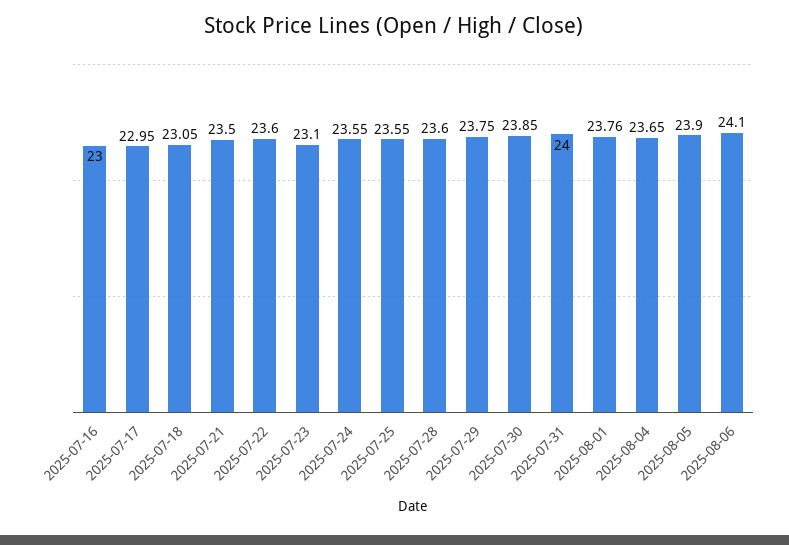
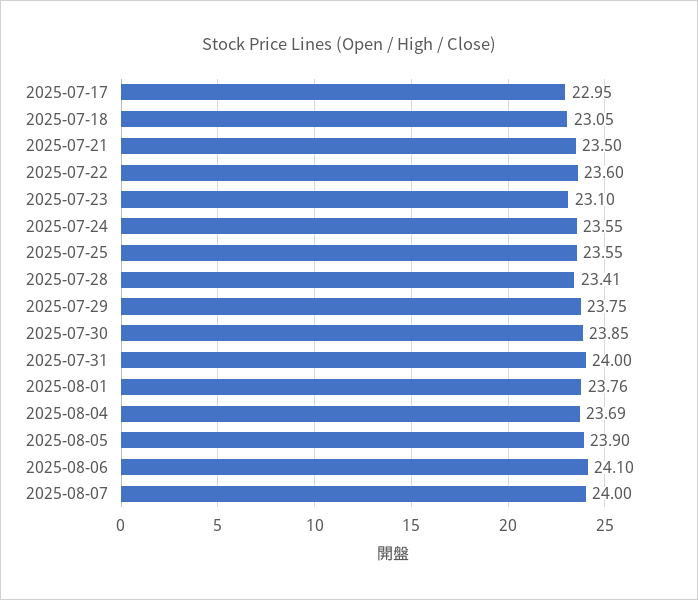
2025-07-16: 23 -> none
2025-07-28: 23.6 -> 23.41
2025-08-04: 23.65 -> 23.69
2025-08-07: none -> 24

